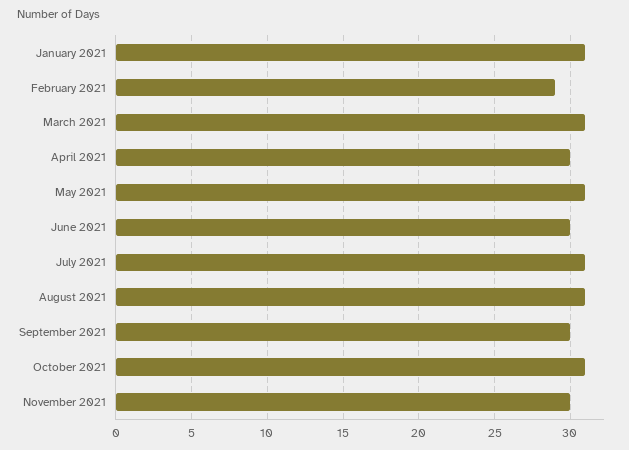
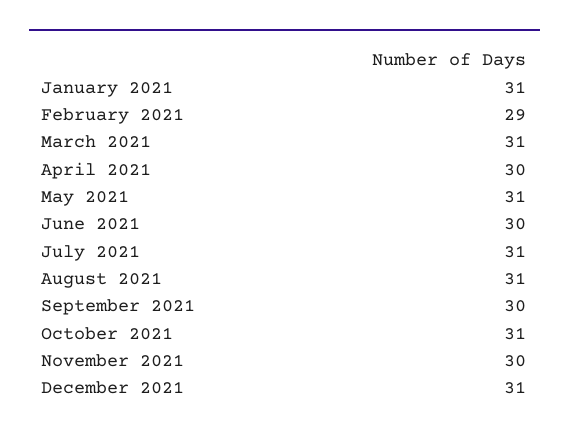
December 2021: none -> 31

